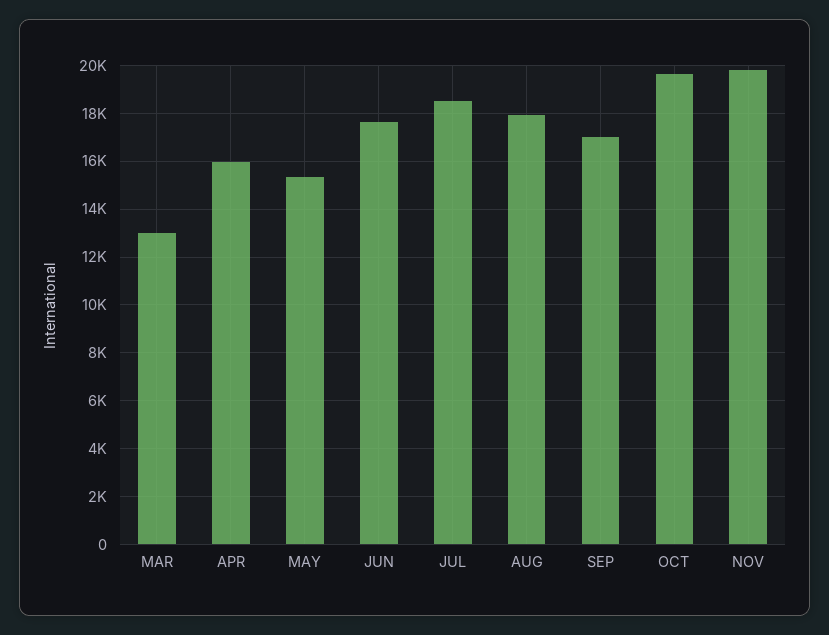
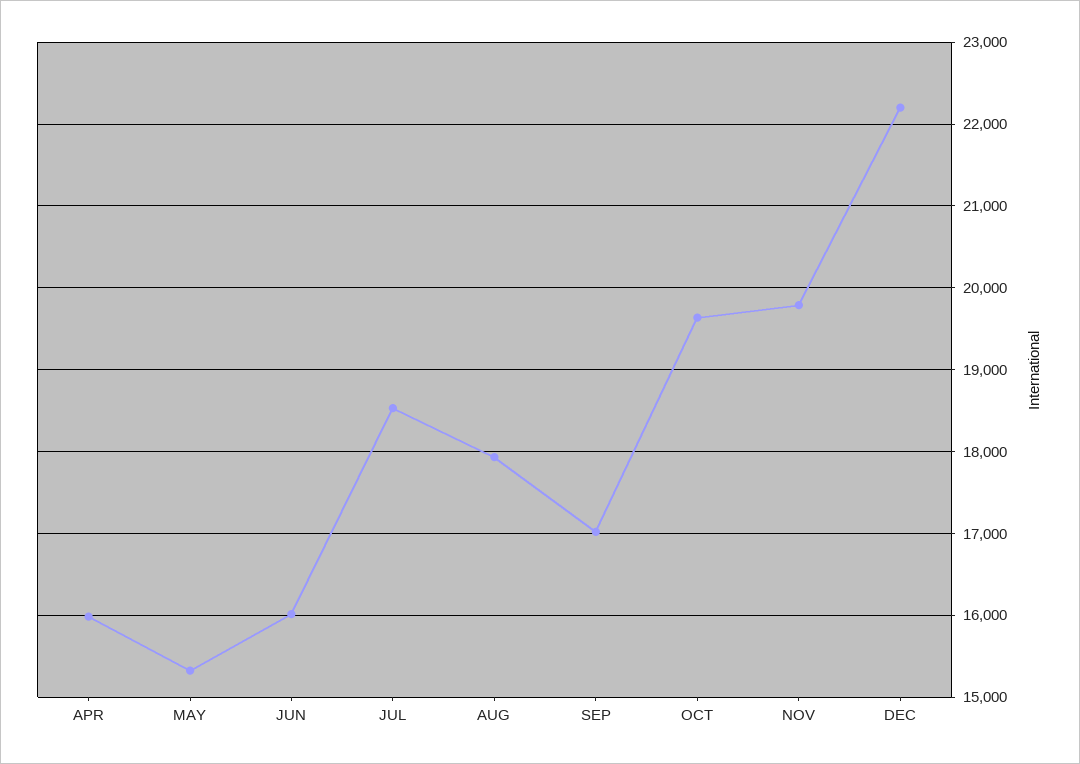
MAR: 13000 -> none
JUN: 17500 -> 16000
DEC: none -> 22200

